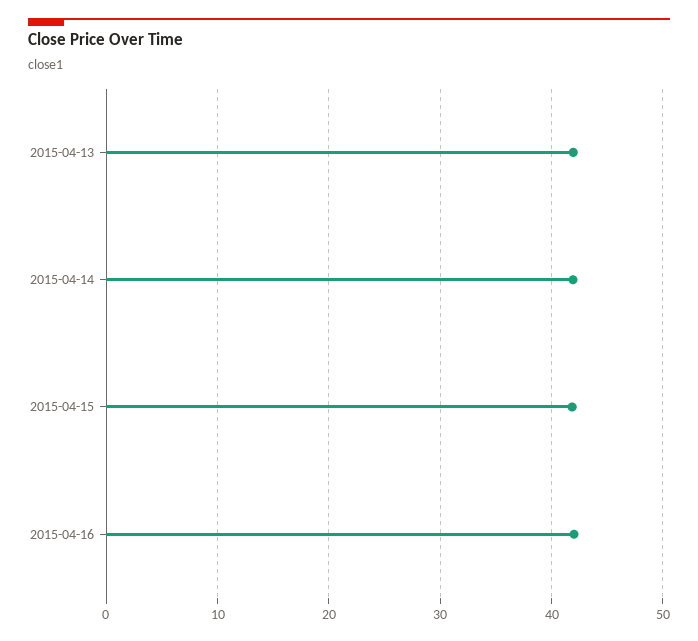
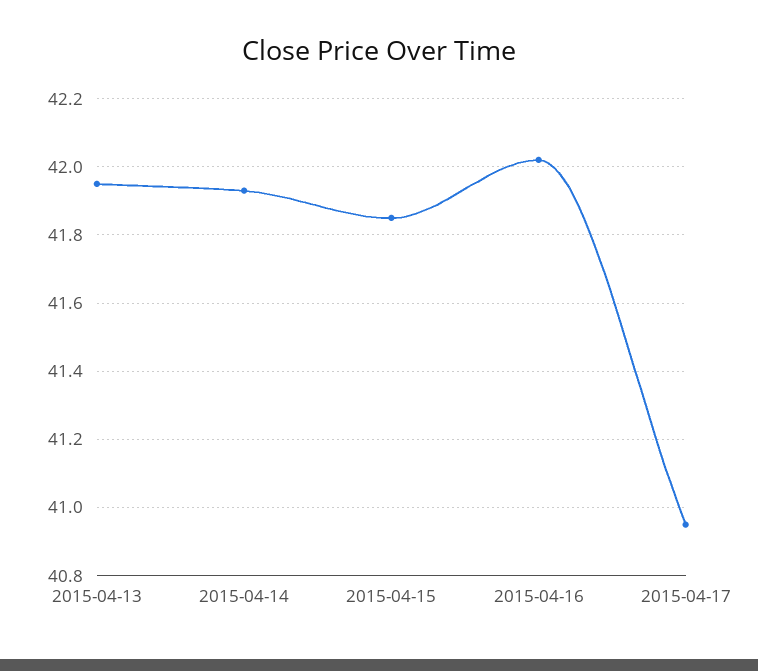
2015-04-17: none -> 40.95

